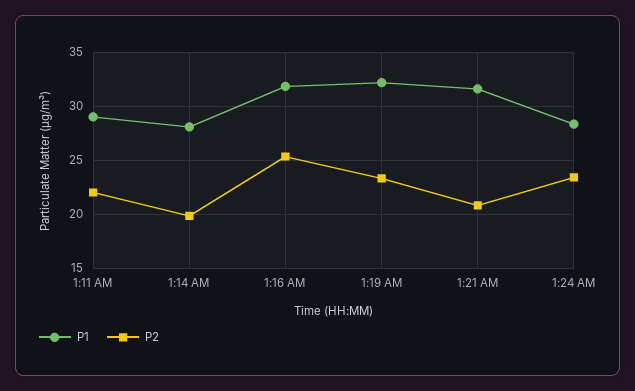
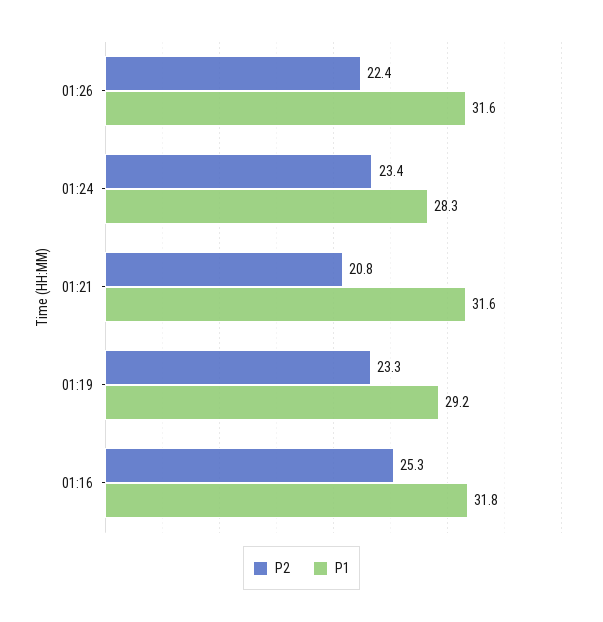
P1, 1:11 AM: 29 -> none
P2, 1:11 AM: 22 -> none
P1, 1:14 AM: 28 -> none
P2, 1:14 AM: 20 -> none
P1, 1:19 AM: 32 -> 29.2
P2, 01:26: none -> 22.4
P1, 01:26: none -> 31.6

